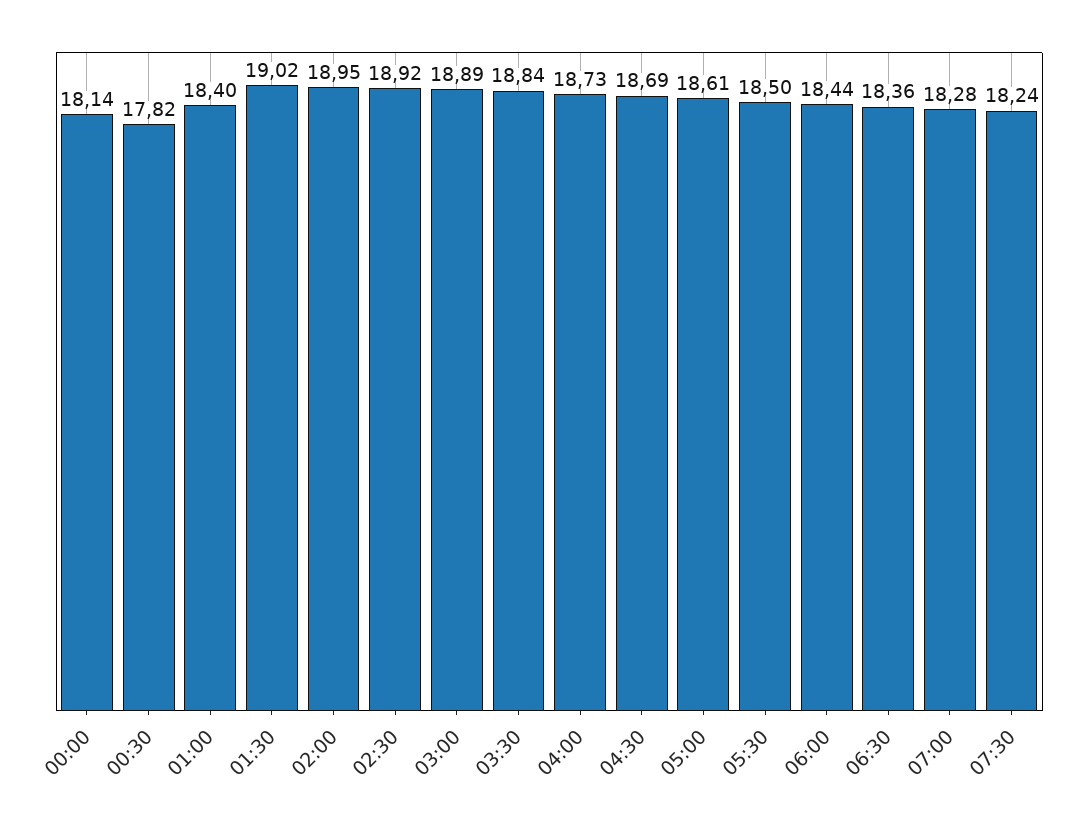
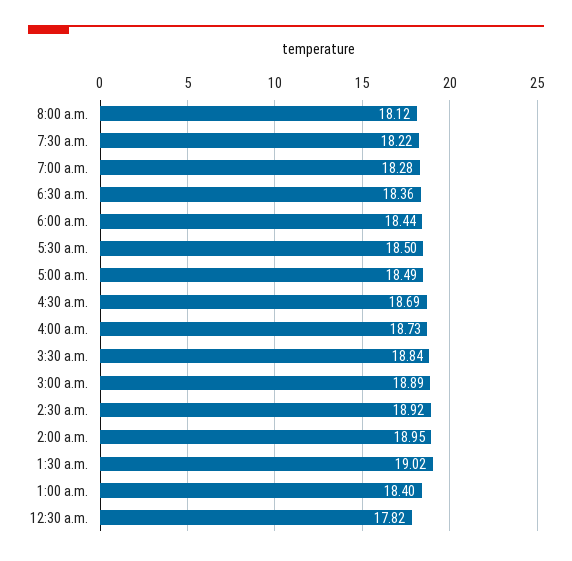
00:00: 18.14 -> none
05:00: 18.61 -> 18.49
07:30: 18.24 -> 18.22
8:00 a.m.: none -> 18.12

